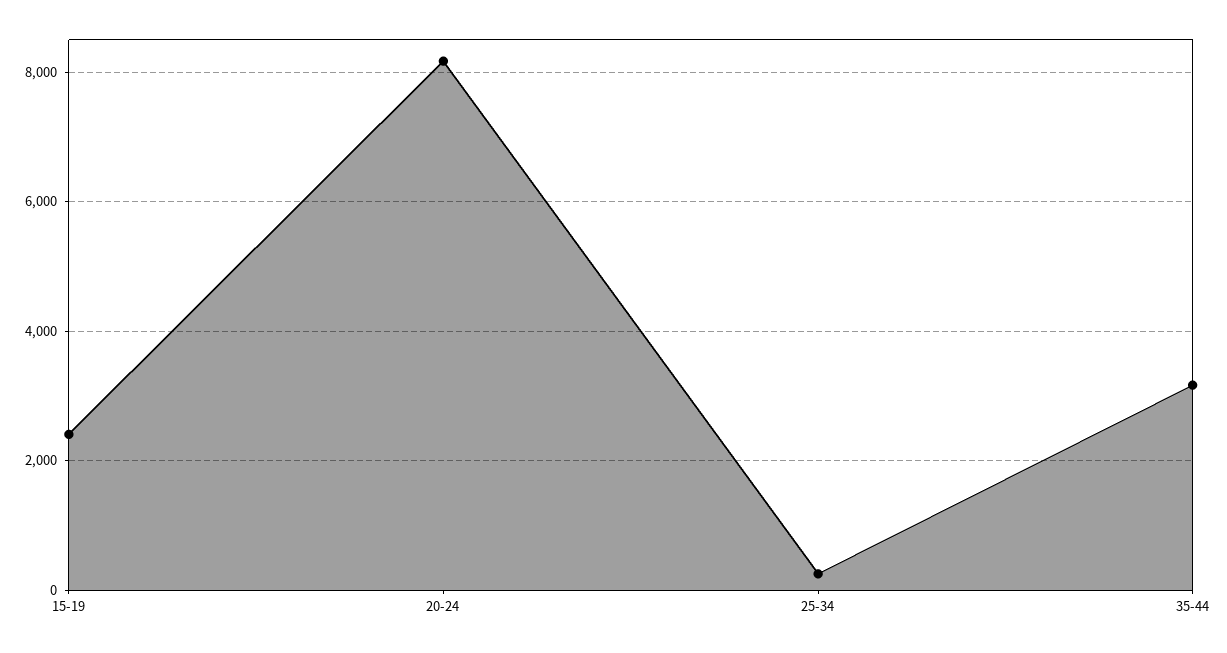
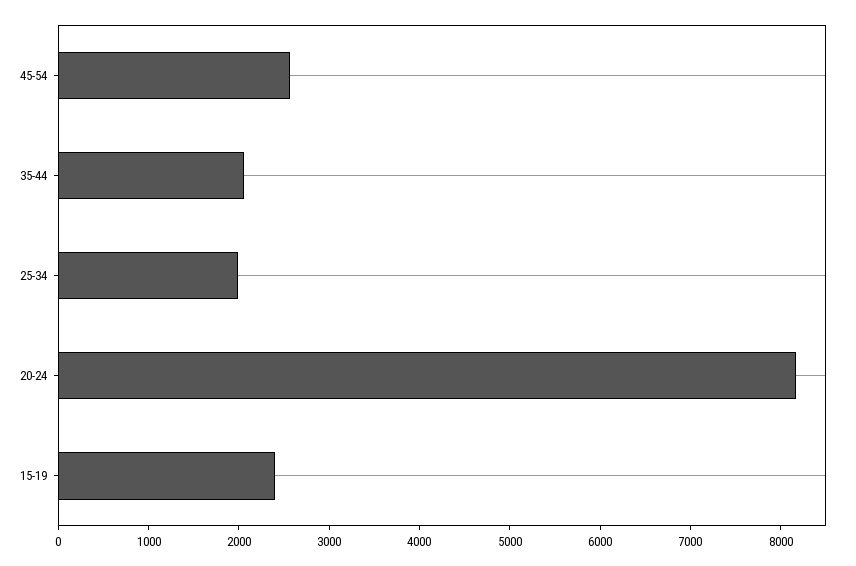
25-34: 200 -> 2000
35-44: 3200 -> 2000
45-54: none -> 2600

